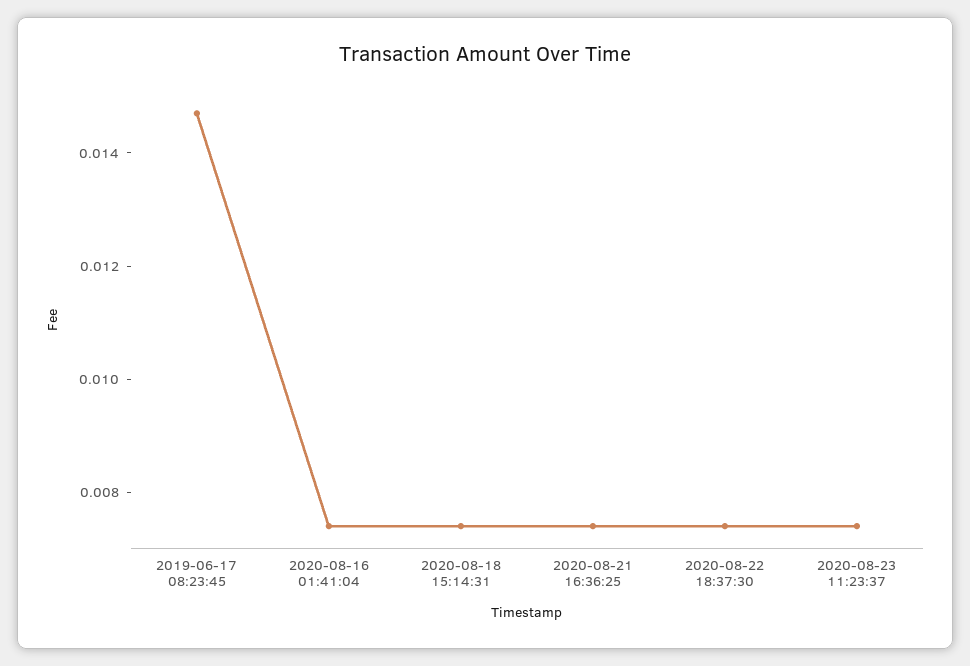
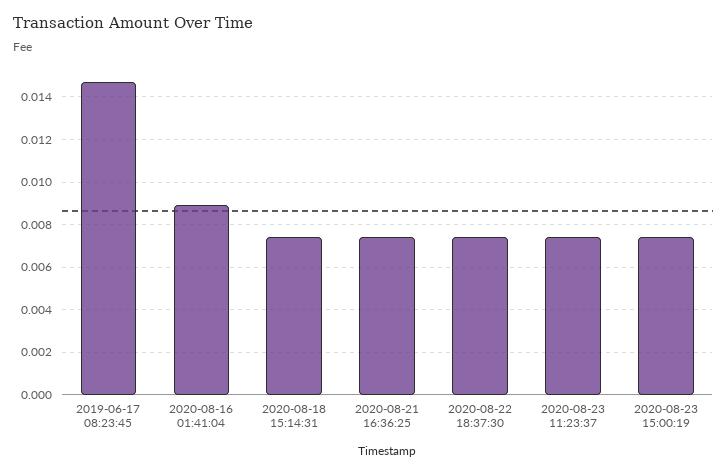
2020-08-16 01:41:04: 0.0075 -> 0.009
2020-08-23 15:00:19: none -> 0.0075

